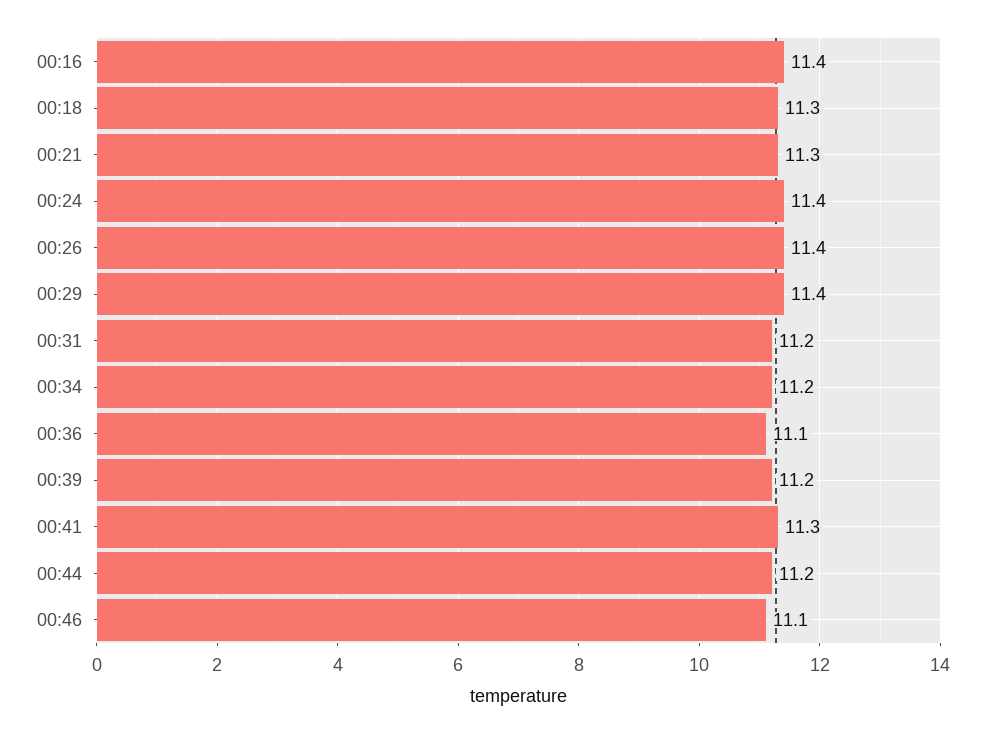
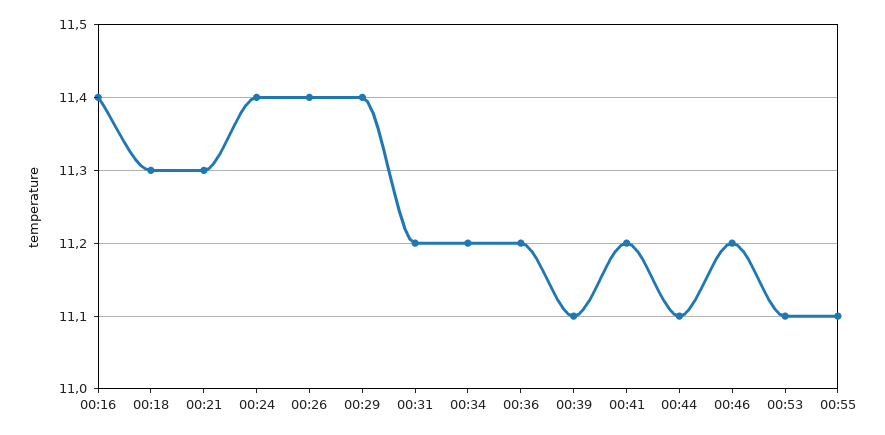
00:36: 11.1 -> 11.2
00:39: 11.2 -> 11.1
00:41: 11.3 -> 11.2
00:44: 11.2 -> 11.1
00:46: 11.1 -> 11.2
00:53: none -> 11.1
00:55: none -> 11.1

